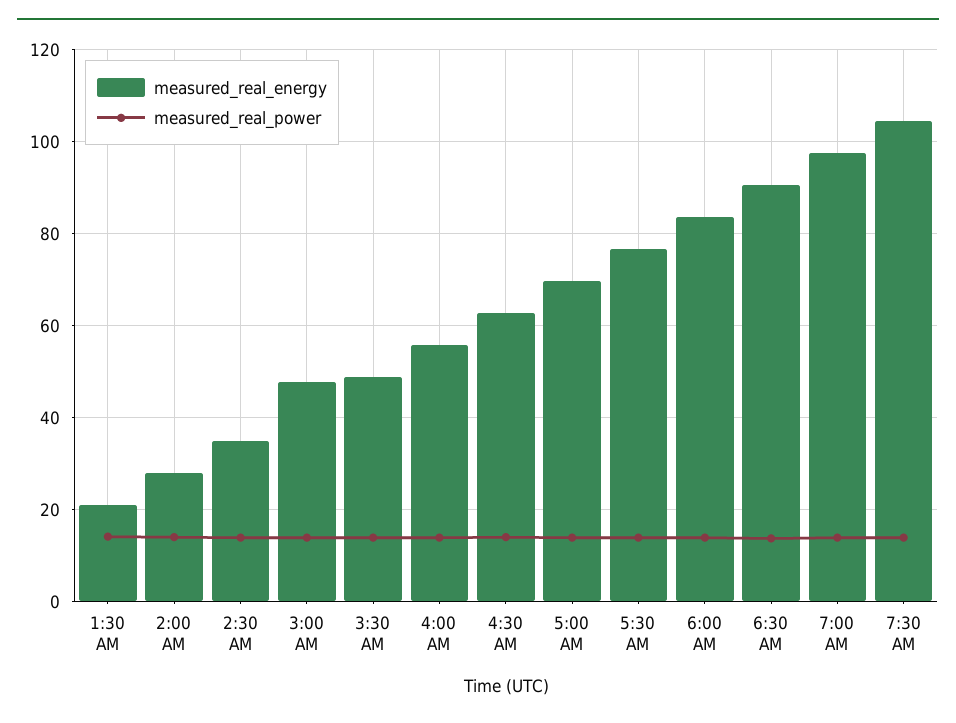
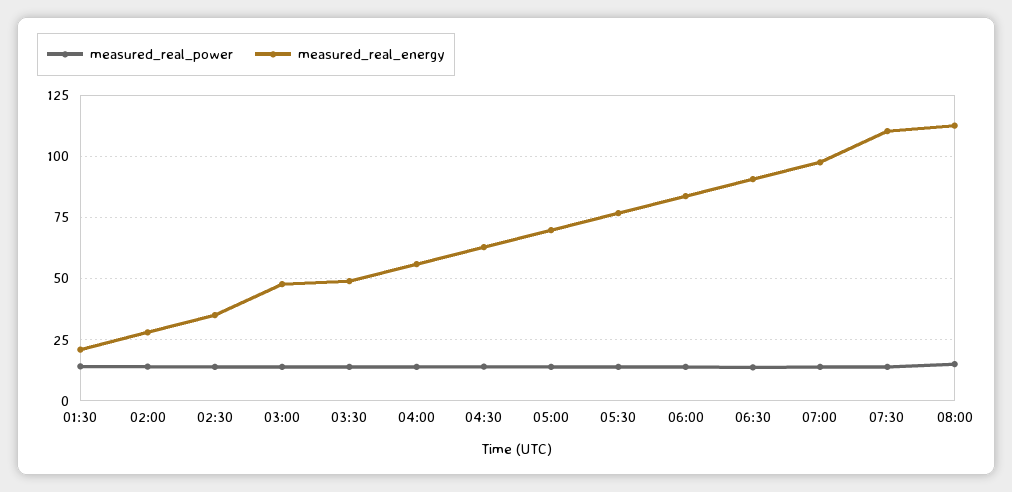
measured_real_energy, 7:30 AM: 104 -> 110
measured_real_power, 08:00: none -> 15
measured_real_energy, 08:00: none -> 112.5

